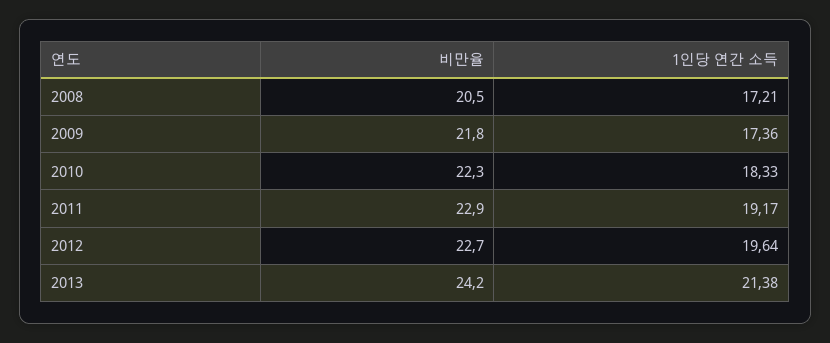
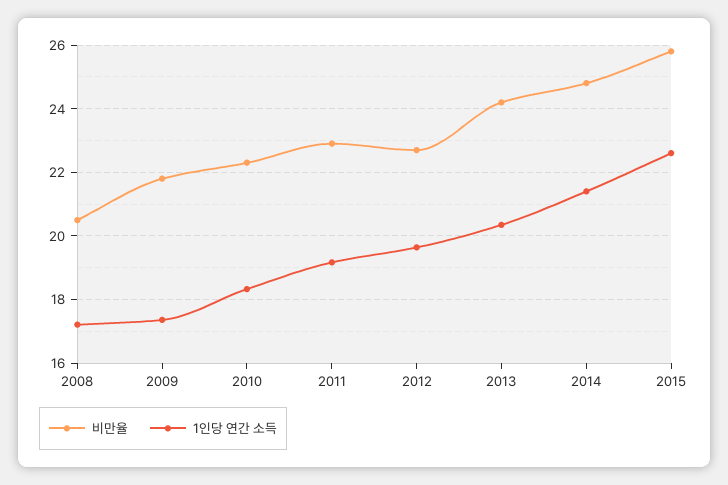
1인당 연간 소득, 2013: 21.38 -> 20.4
비만율, 2014: none -> 24.8
1인당 연간 소득, 2014: none -> 21.4
비만율, 2015: none -> 25.8
1인당 연간 소득, 2015: none -> 22.6

